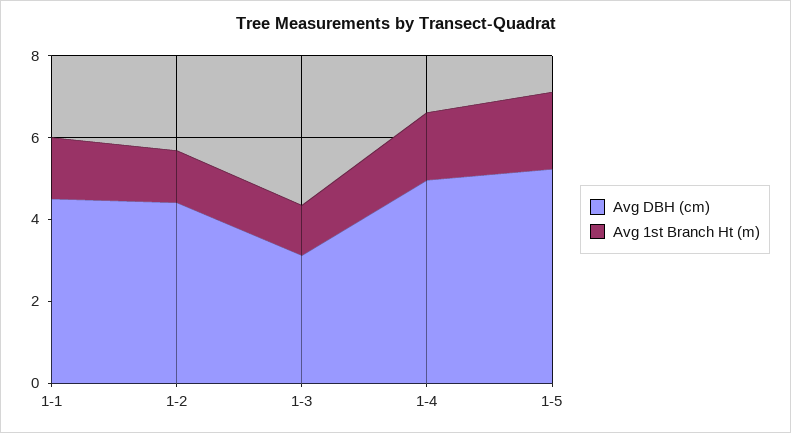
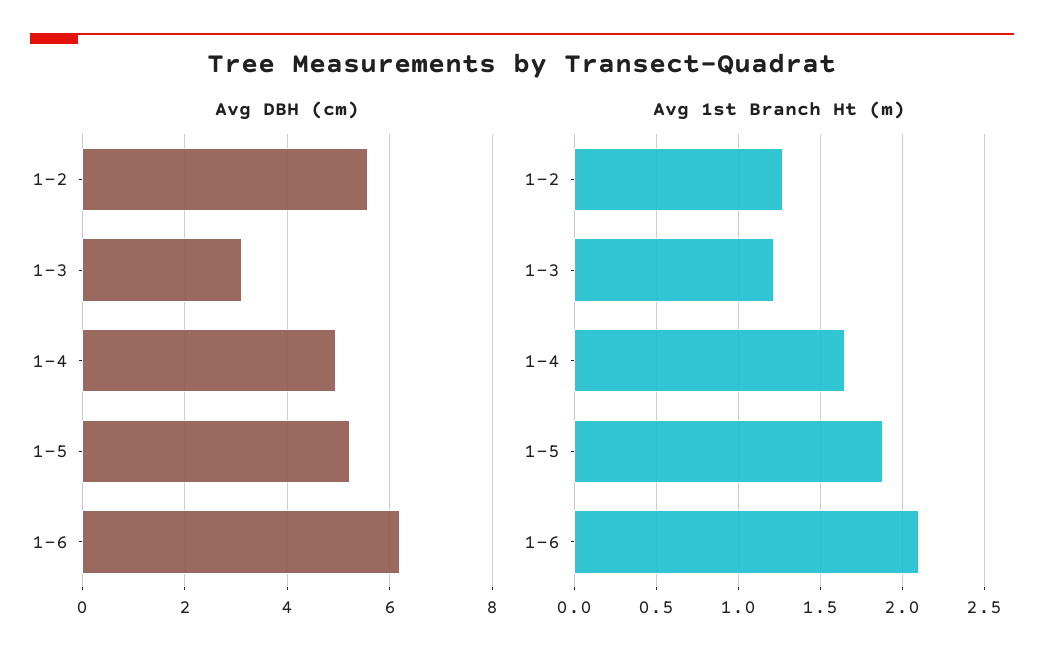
Avg DBH (cm), 1-1: 4.5 -> none
Avg 1st Branch Ht (m), 1-1: 1.5 -> none
Avg DBH (cm), 1-2: 4.5 -> 5.6
Avg DBH (cm), 1-6: none -> 6.2
Avg 1st Branch Ht (m), 1-6: none -> 2.1

